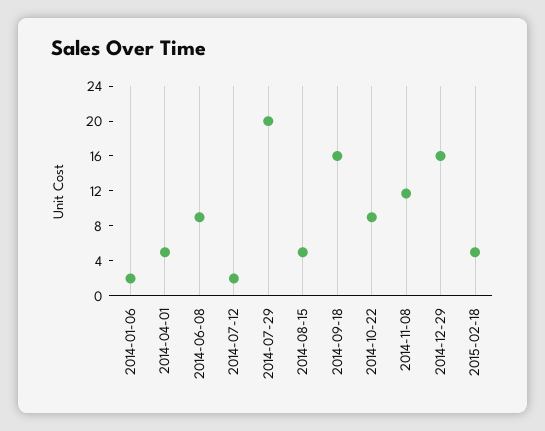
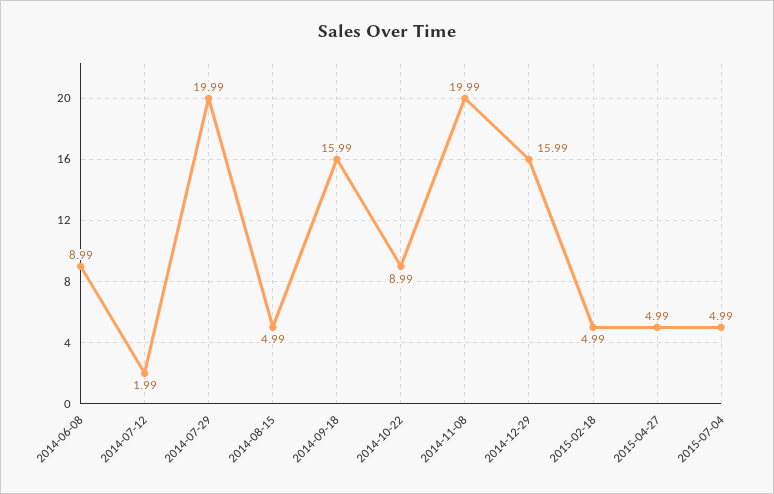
2014-01-06: 2 -> none
2014-04-01: 5 -> none
2014-11-08: 12 -> 19.99
2015-04-27: none -> 4.99
2015-07-04: none -> 4.99

